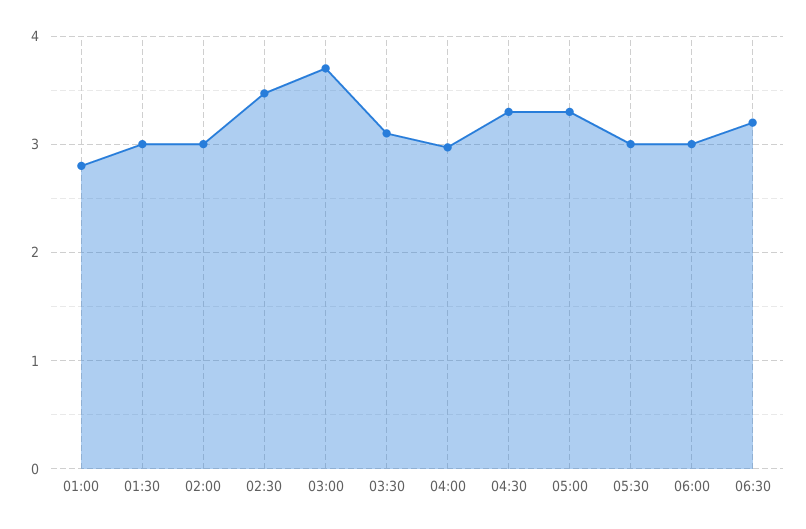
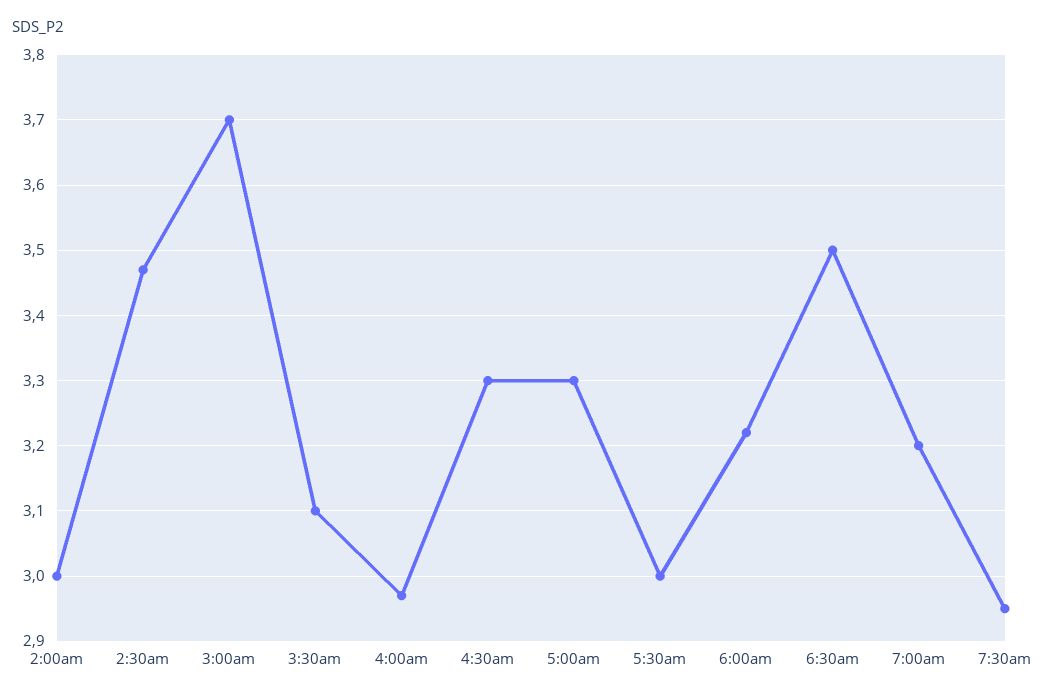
01:00: 2.8 -> none
01:30: 3 -> none
06:00: 3 -> 3.22
06:30: 3.2 -> 3.5
7:00am: none -> 3.2
7:30am: none -> 2.95

